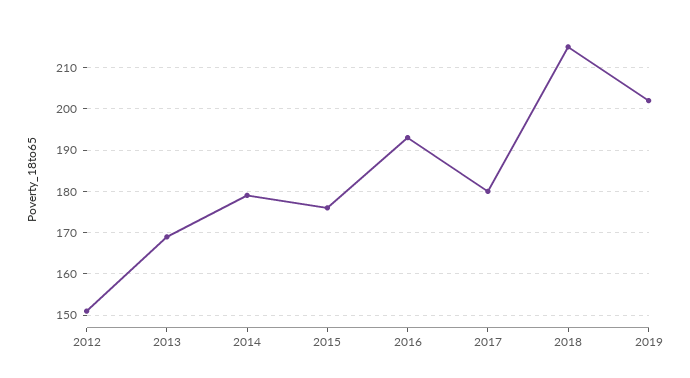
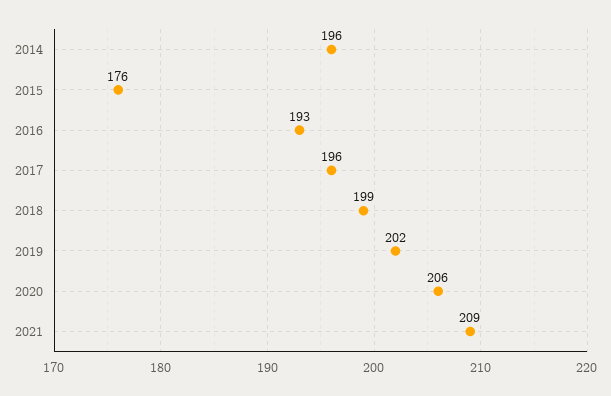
2012: 150 -> none
2013: 170 -> none
2014: 180 -> 196
2017: 180 -> 196
2018: 215 -> 199
2020: none -> 206
2021: none -> 209

